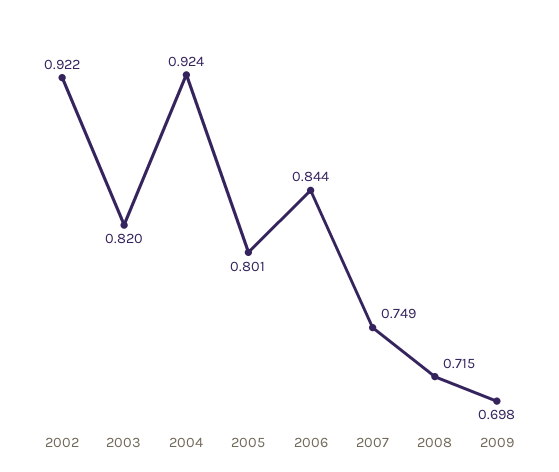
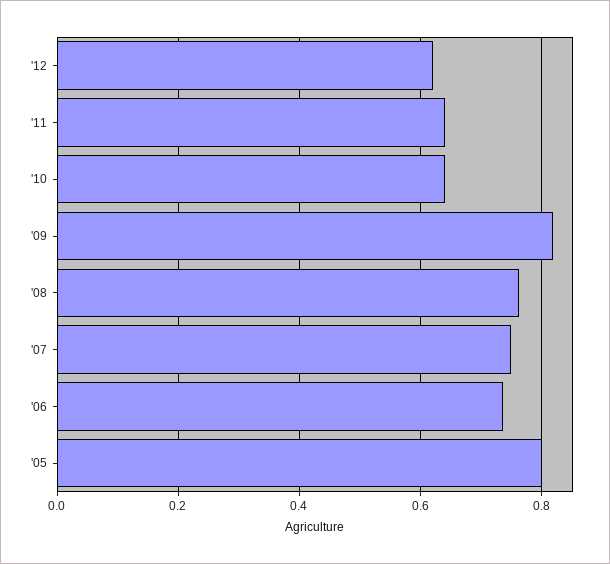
2002: 0.922 -> none
2003: 0.82 -> none
2004: 0.924 -> none
2006: 0.844 -> 0.74
2008: 0.715 -> 0.76
2009: 0.698 -> 0.82
'12: none -> 0.62
'11: none -> 0.64
'10: none -> 0.64

